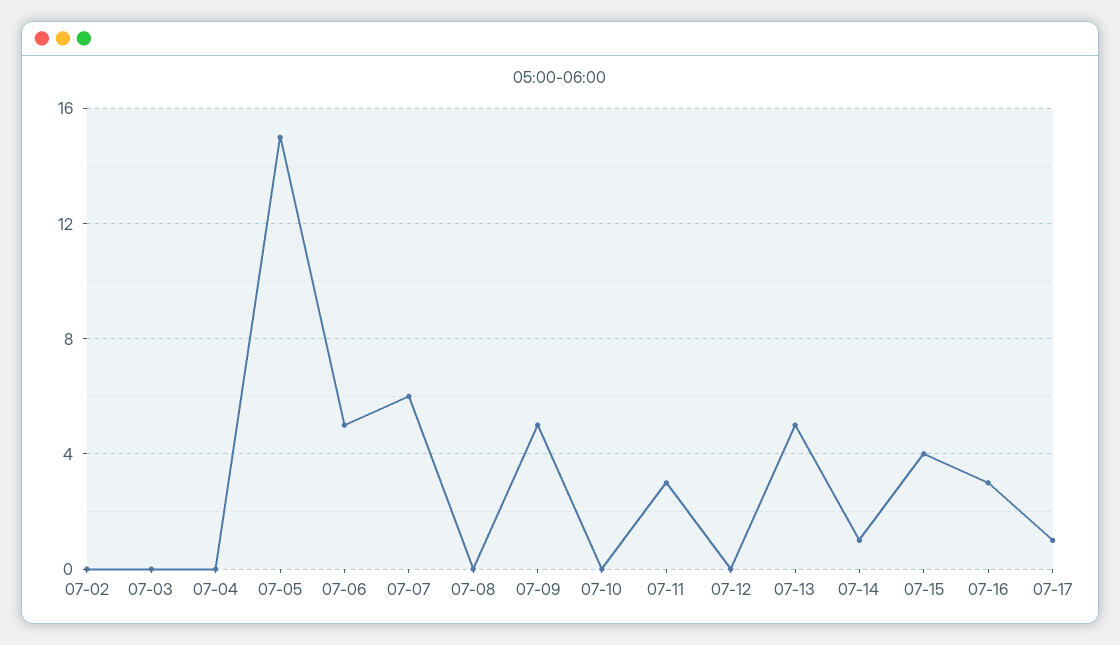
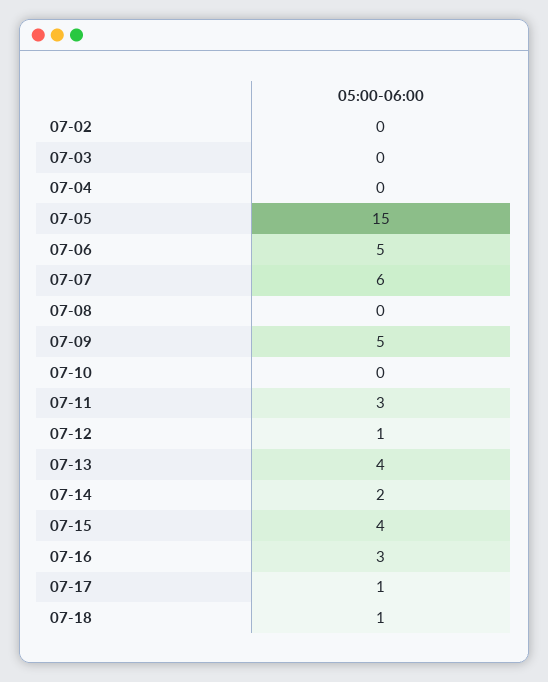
07-12: 0 -> 1
07-13: 5 -> 4
07-14: 1 -> 2
07-18: none -> 1

